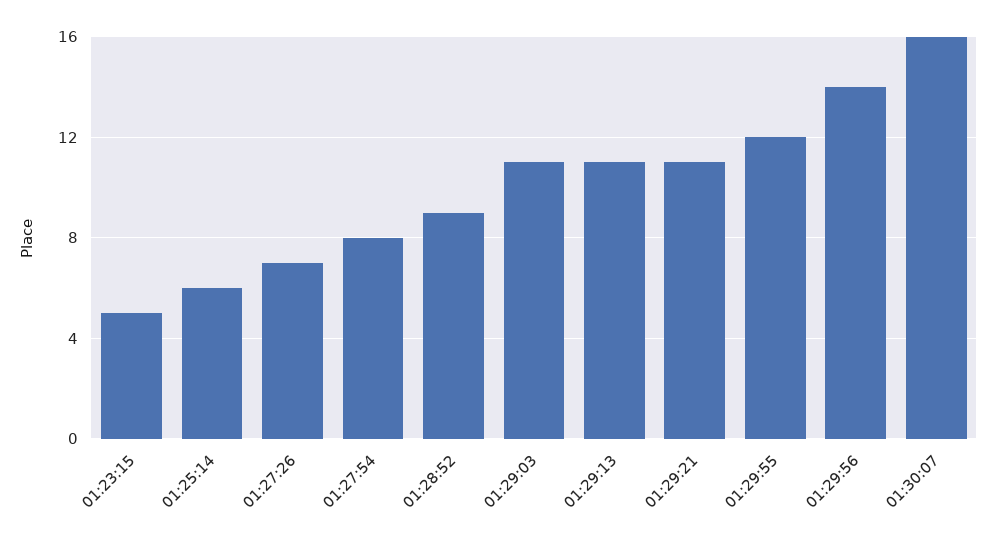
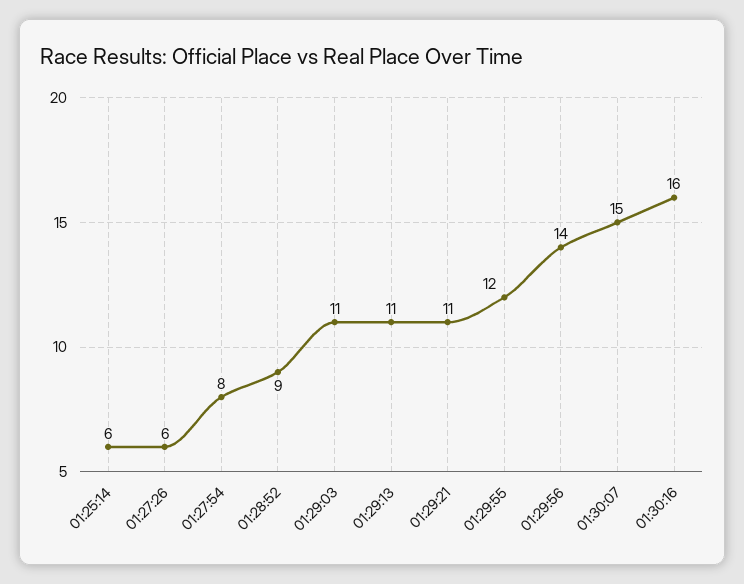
01:23:15: 5 -> none
01:27:26: 7 -> 6
01:30:07: 16 -> 15
01:30:16: none -> 16

